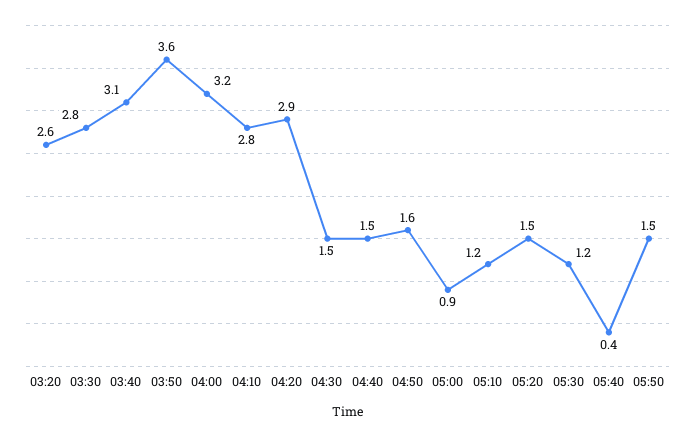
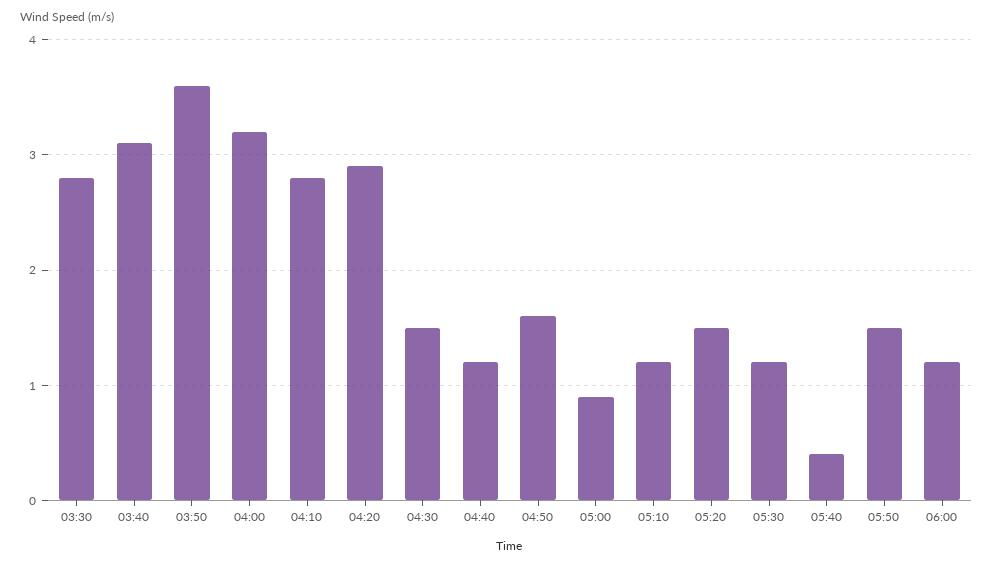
03:20: 2.6 -> none
04:40: 1.5 -> 1.2
06:00: none -> 1.2

